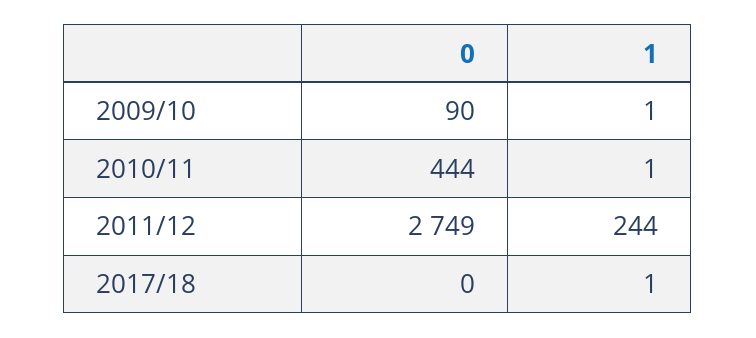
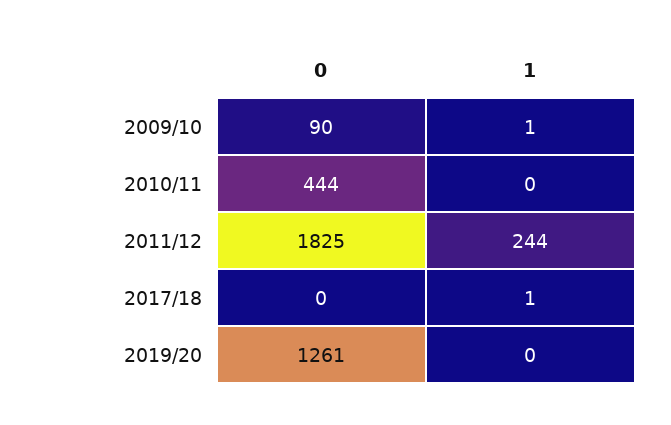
1, 2010/11: 1 -> 0
0, 2011/12: 2749 -> 1825
0, 2019/20: none -> 1261
1, 2019/20: none -> 0

